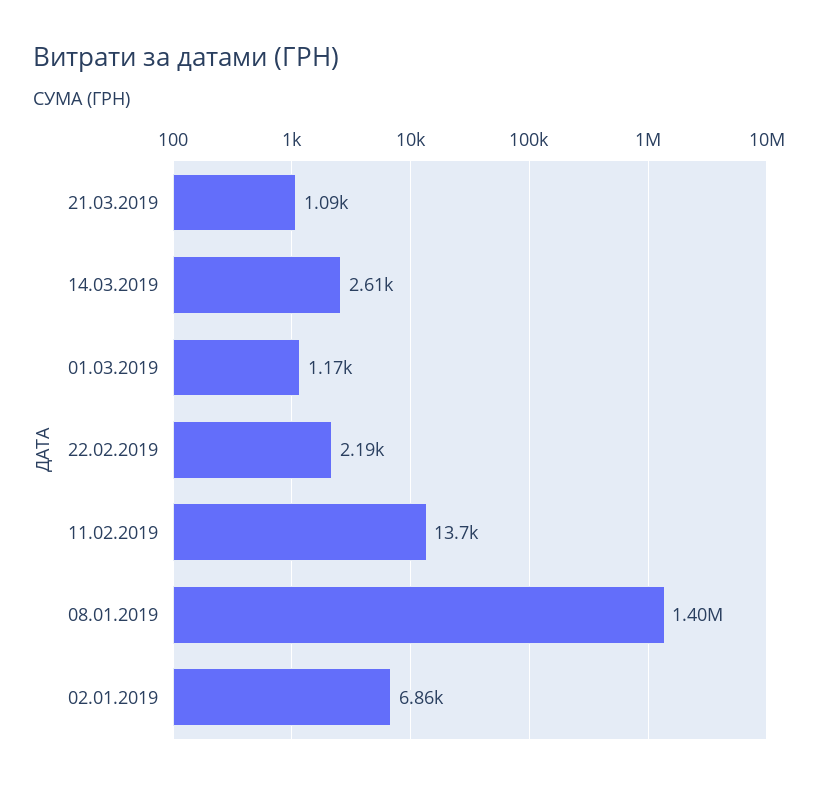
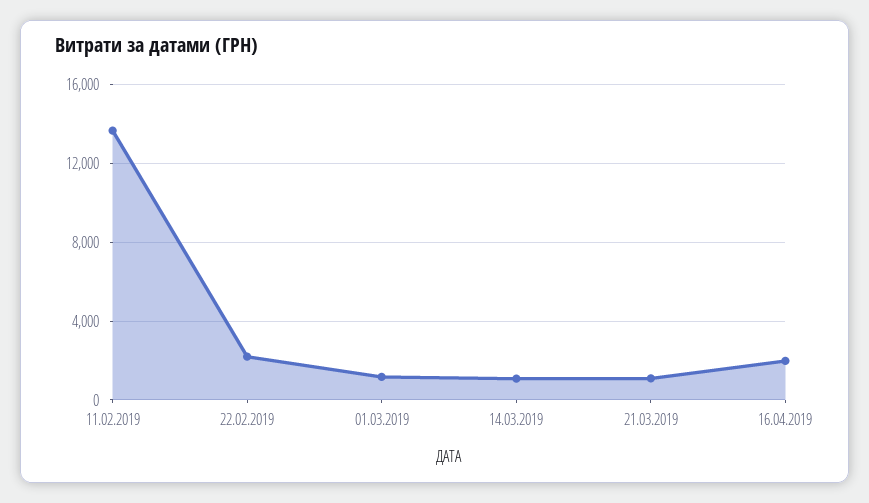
14.03.2019: 2610 -> 1000
08.01.2019: 1400000 -> none
02.01.2019: 6860 -> none
16.04.2019: none -> 2000

